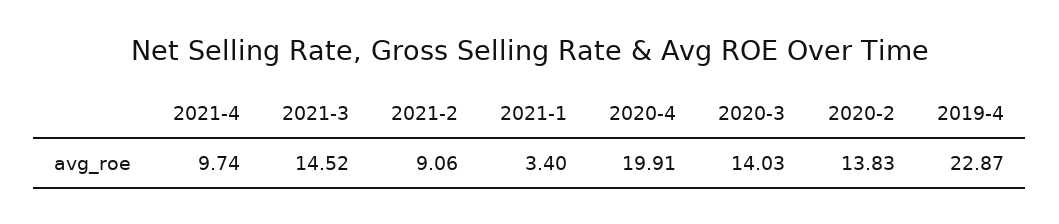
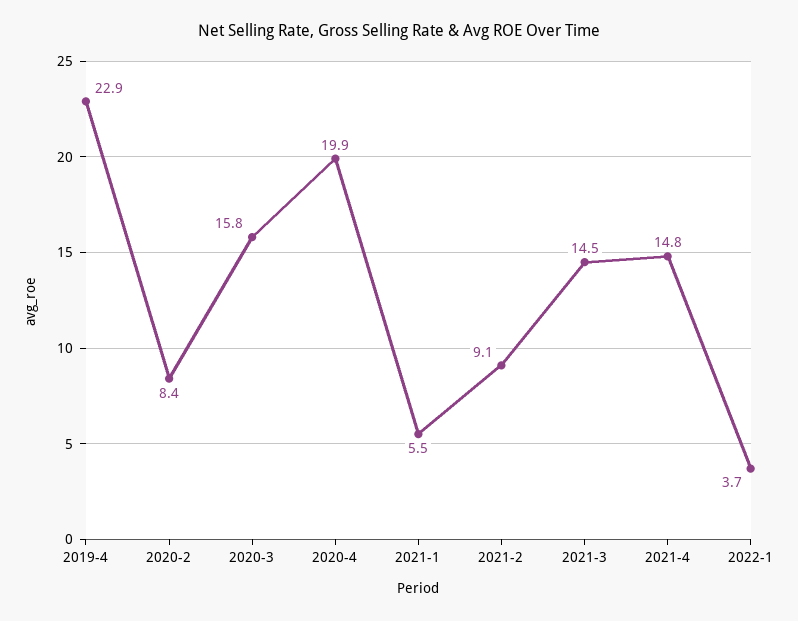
2021-4: 9.74 -> 14.8
2021-1: 3.4 -> 5.5
2020-3: 14.03 -> 15.8
2020-2: 13.83 -> 8.4
2022-1: none -> 3.7

